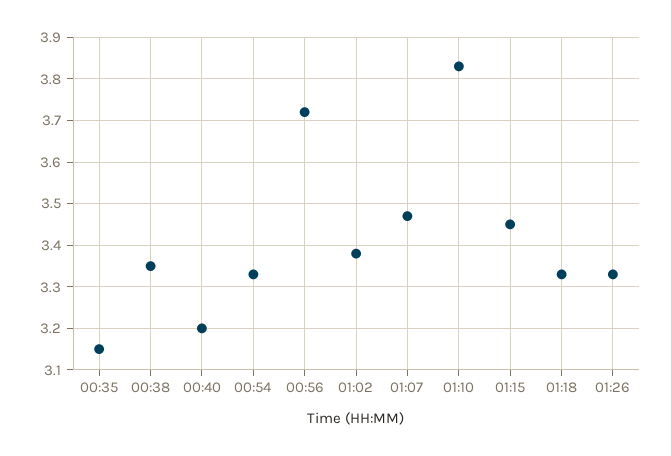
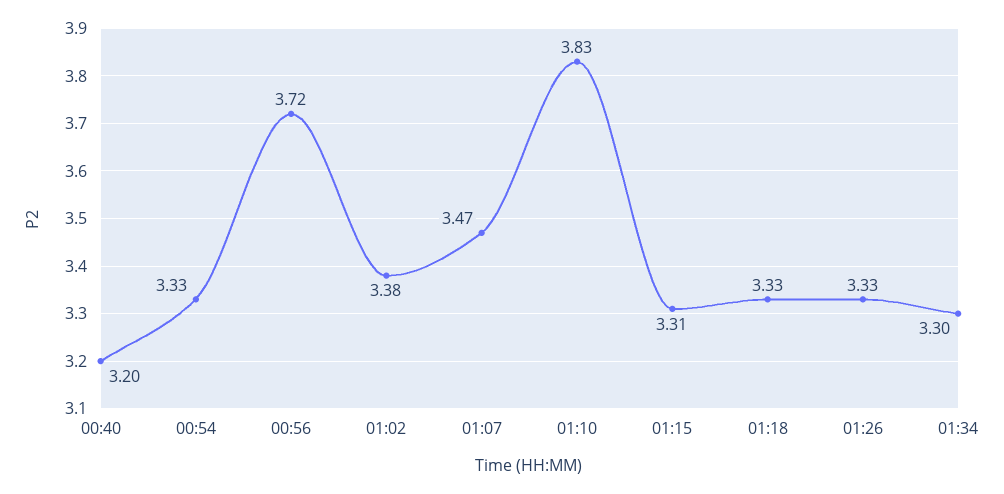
00:35: 3.15 -> none
00:38: 3.35 -> none
01:15: 3.45 -> 3.31
01:34: none -> 3.3

